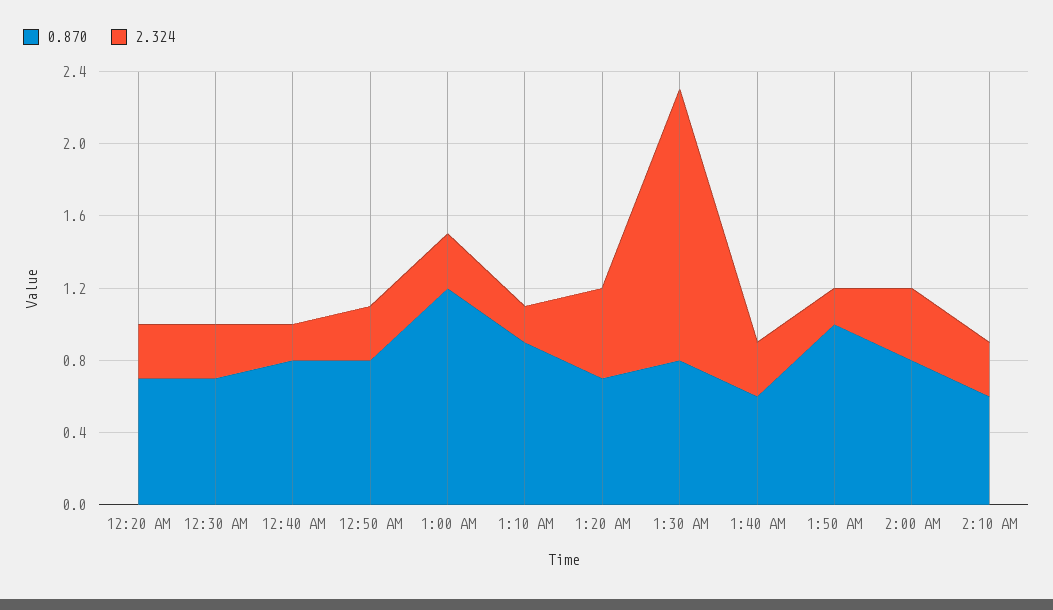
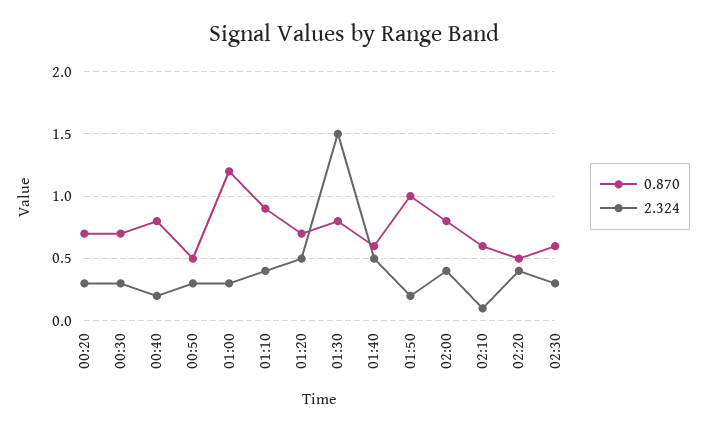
0.870, 12:50 AM: 0.8 -> 0.5
2.324, 1:10 AM: 0.2 -> 0.4
2.324, 1:40 AM: 0.3 -> 0.5
2.324, 2:10 AM: 0.3 -> 0.1
0.870, 02:20: none -> 0.5
2.324, 02:20: none -> 0.4
0.870, 02:30: none -> 0.6
2.324, 02:30: none -> 0.3

